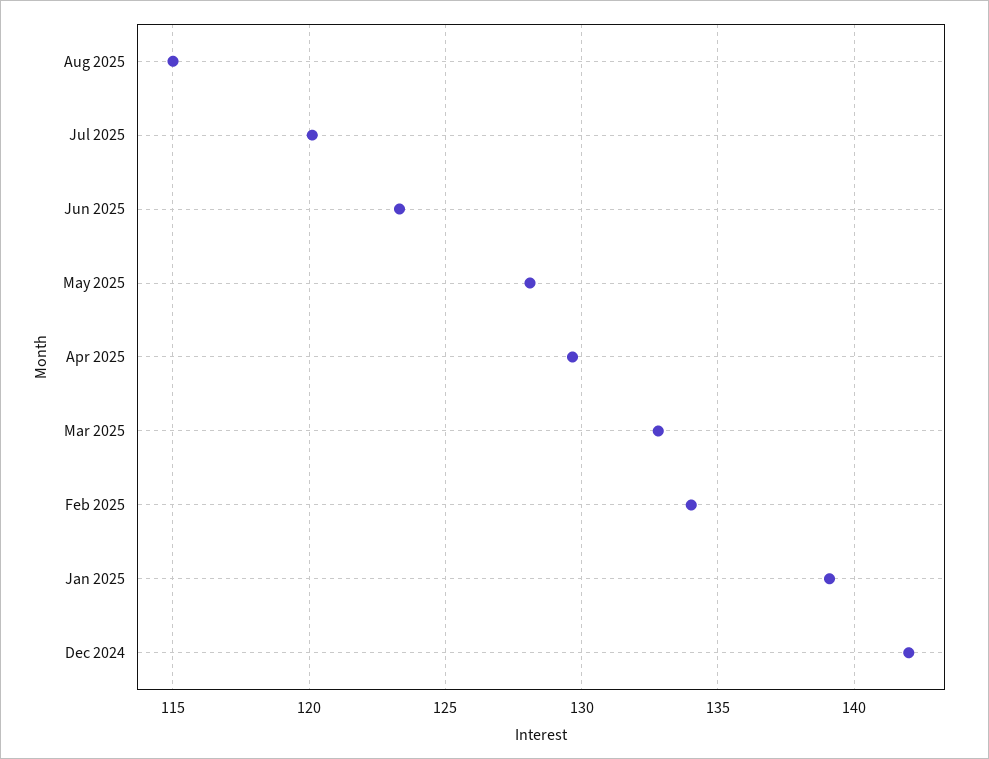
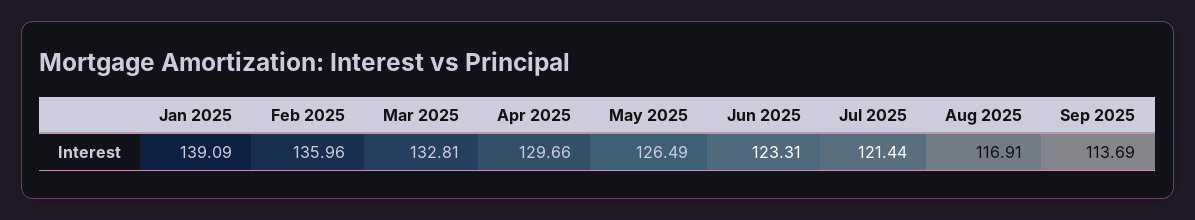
Aug 2025: 115 -> 116.91
Jul 2025: 120 -> 121.44
May 2025: 128 -> 126.49
Feb 2025: 134 -> 135.96
Dec 2024: 142 -> none
Sep 2025: none -> 113.69

